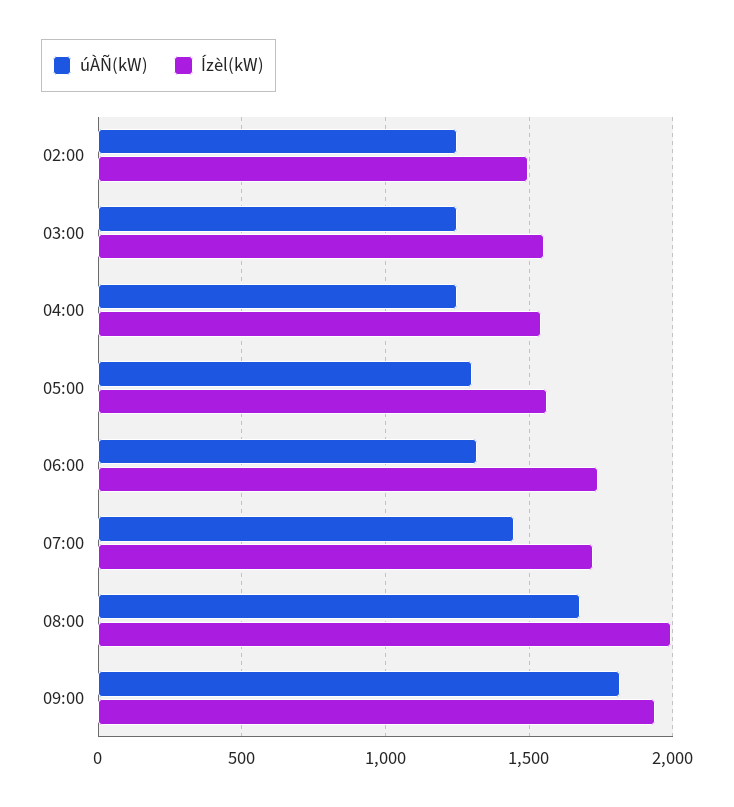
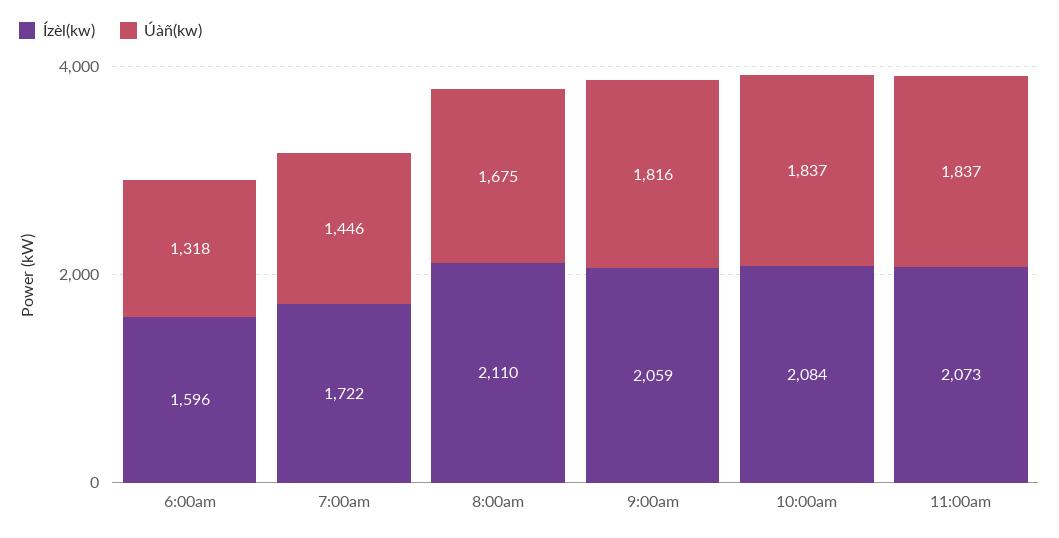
úÀÑ(kW), 02:00: 1250 -> none
Ízèl(kW), 02:00: 1500 -> none
úÀÑ(kW), 03:00: 1250 -> none
Ízèl(kW), 03:00: 1550 -> none
úÀÑ(kW), 04:00: 1250 -> none
Ízèl(kW), 04:00: 1550 -> none
úÀÑ(kW), 05:00: 1300 -> none
Ízèl(kW), 05:00: 1550 -> none
Ízèl(kW), 06:00: 1750 -> 1596
Ízèl(kW), 08:00: 2000 -> 2110
Ízèl(kW), 09:00: 1950 -> 2059
Ízèl(kW), 10:00am: none -> 2084
úÀÑ(kW), 10:00am: none -> 1837
Ízèl(kW), 11:00am: none -> 2073
úÀÑ(kW), 11:00am: none -> 1837

